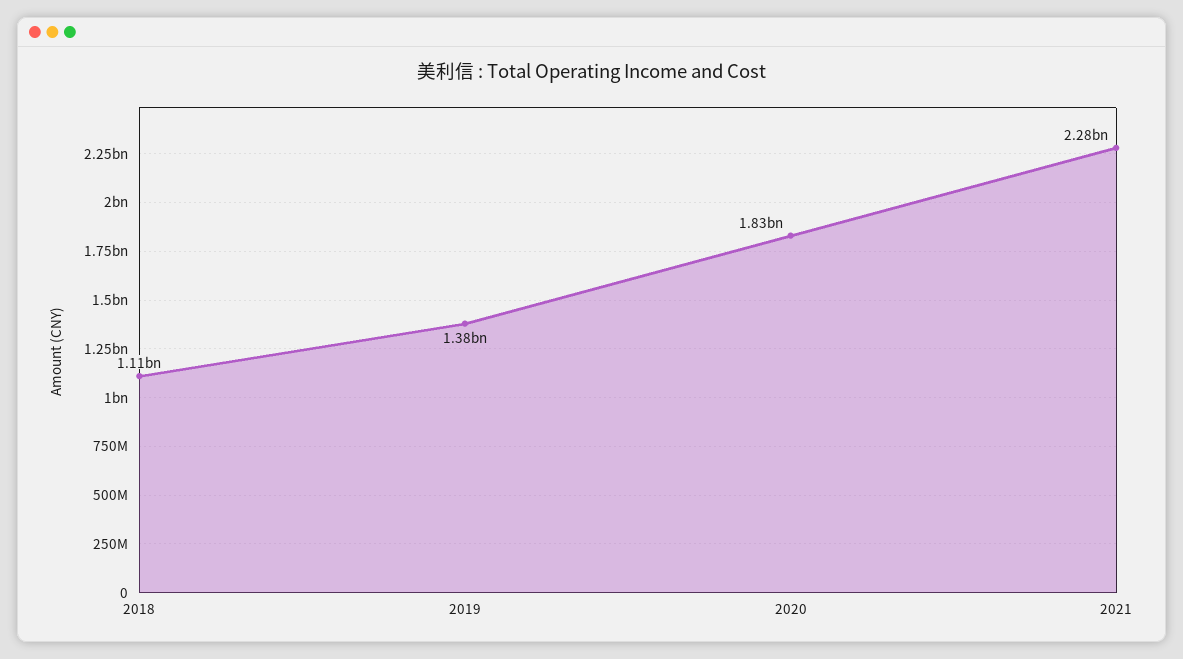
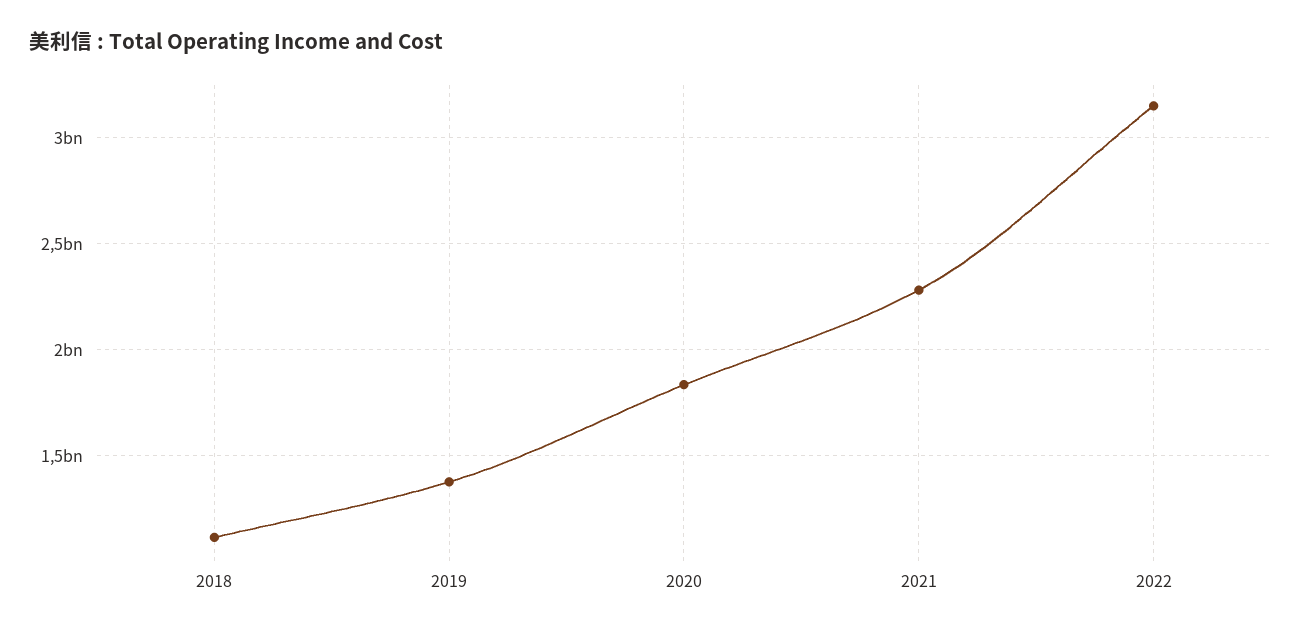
2022: none -> 3150000000

